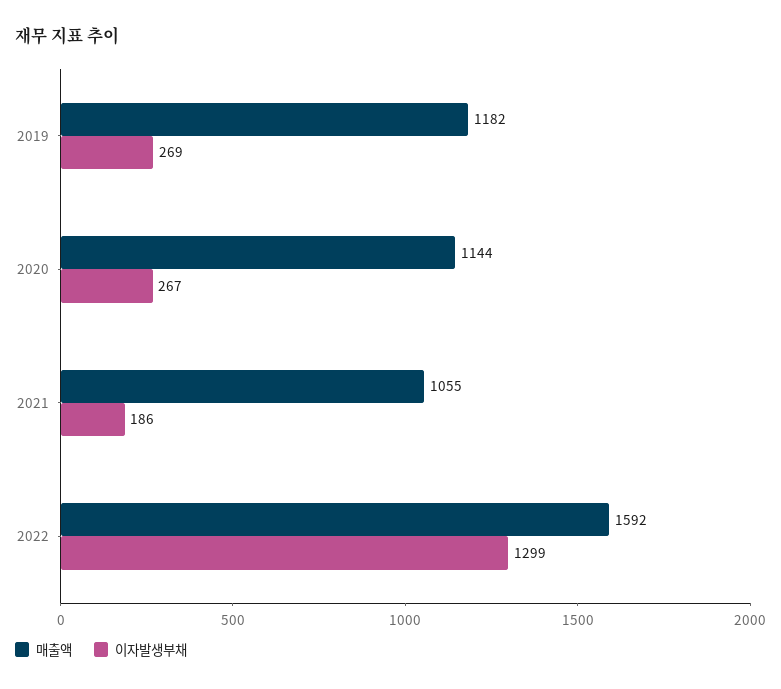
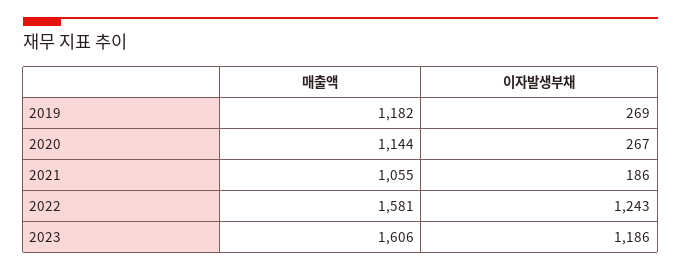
매출액, 2022: 1592 -> 1581
이자발생부채, 2022: 1299 -> 1243
매출액, 2023: none -> 1606
이자발생부채, 2023: none -> 1186

